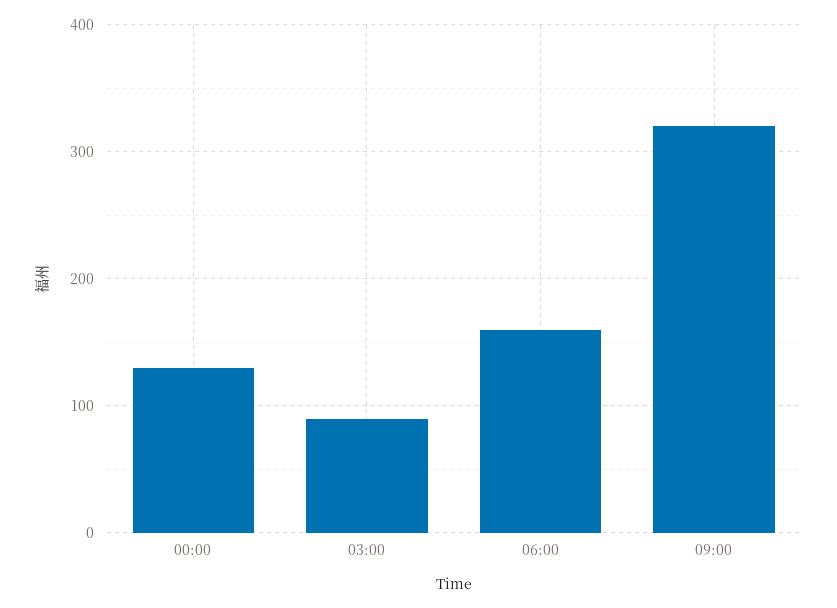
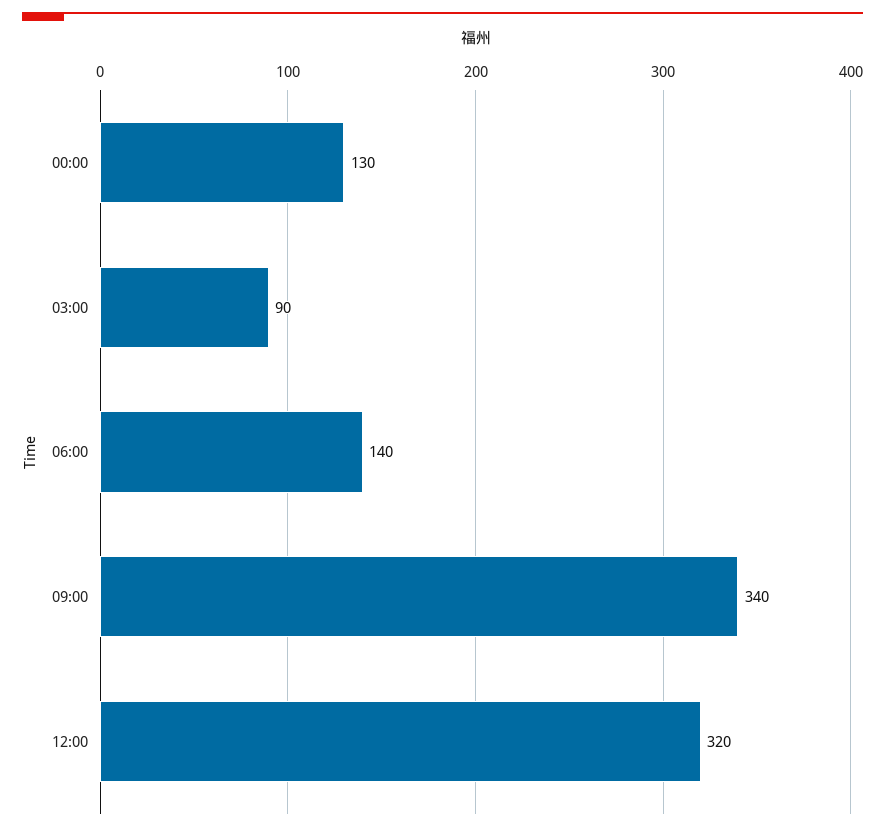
06:00: 160 -> 140
09:00: 320 -> 340
12:00: none -> 320

